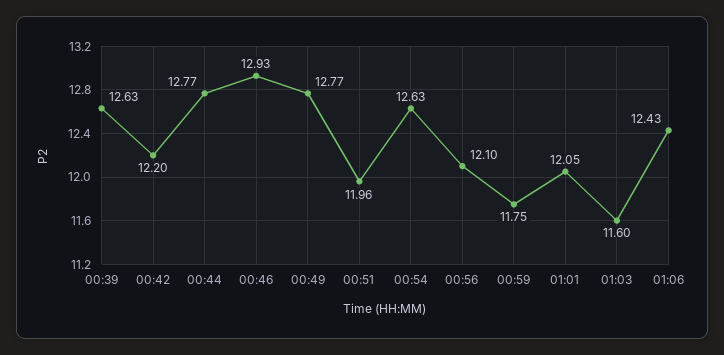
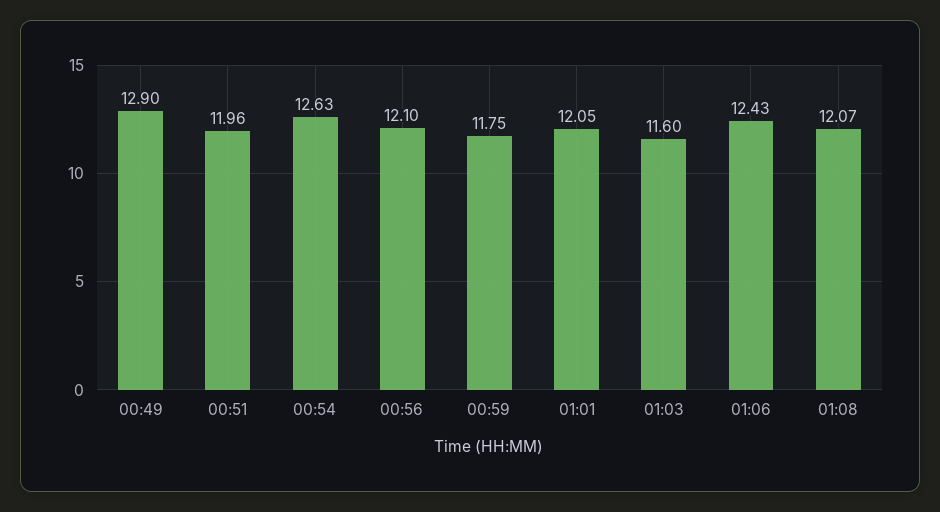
00:39: 12.63 -> none
00:42: 12.2 -> none
00:44: 12.77 -> none
00:46: 12.93 -> none
00:49: 12.77 -> 12.9
01:08: none -> 12.07

